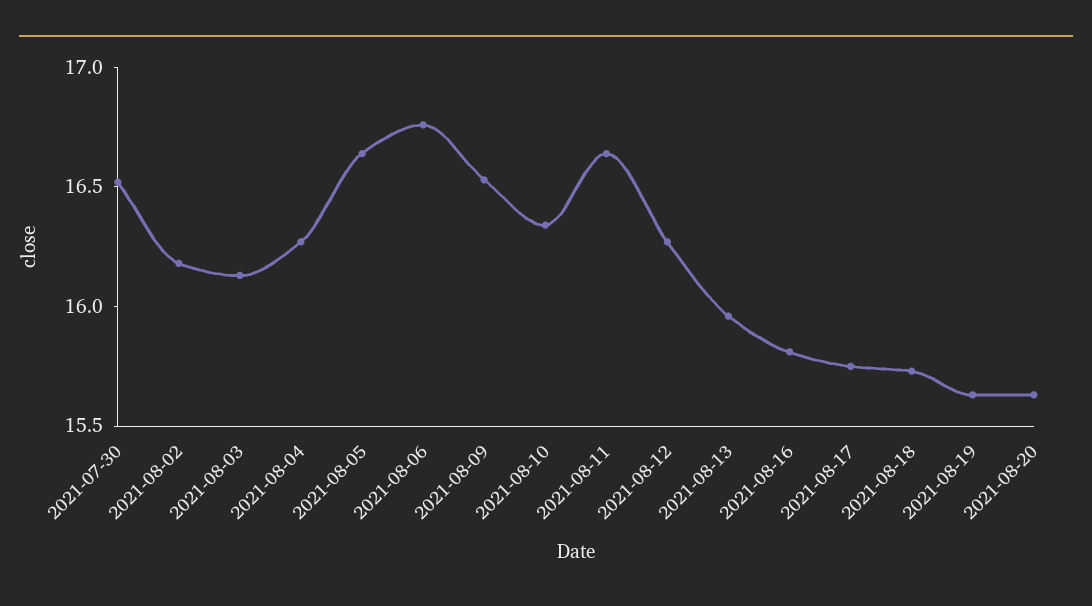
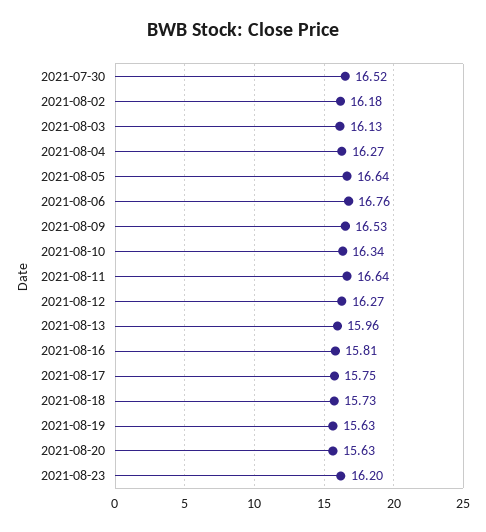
2021-08-23: none -> 16.2

